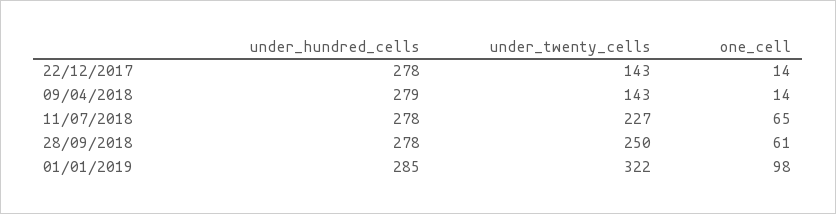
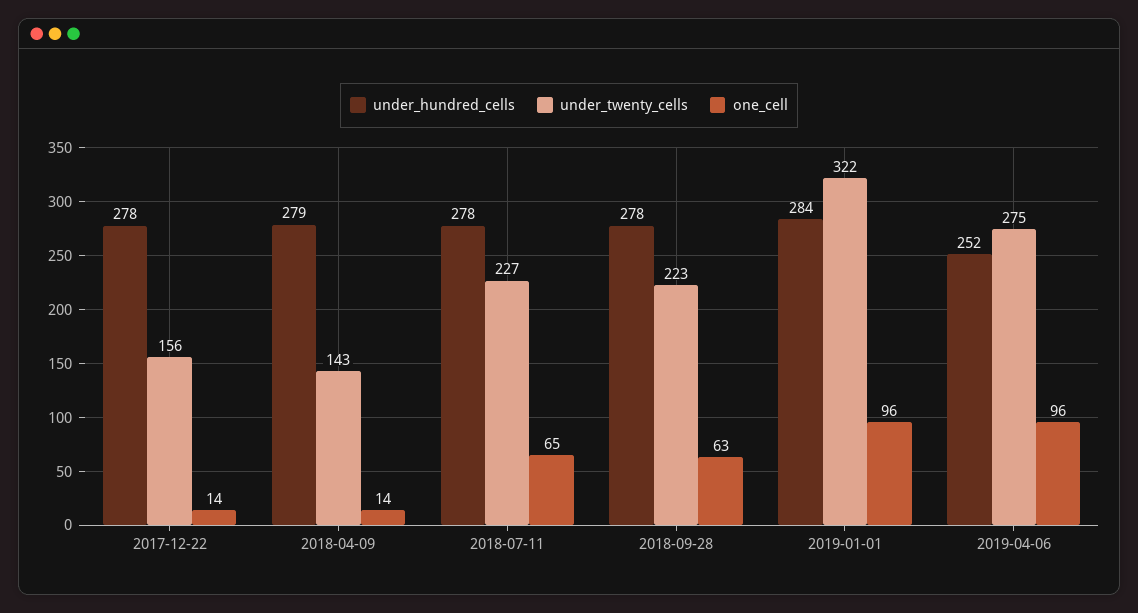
under_twenty_cells, 22/12/2017: 143 -> 156
under_twenty_cells, 28/09/2018: 250 -> 223
one_cell, 28/09/2018: 61 -> 63
under_hundred_cells, 01/01/2019: 285 -> 284
one_cell, 01/01/2019: 98 -> 96
under_hundred_cells, 2019-04-06: none -> 252
under_twenty_cells, 2019-04-06: none -> 275
one_cell, 2019-04-06: none -> 96

